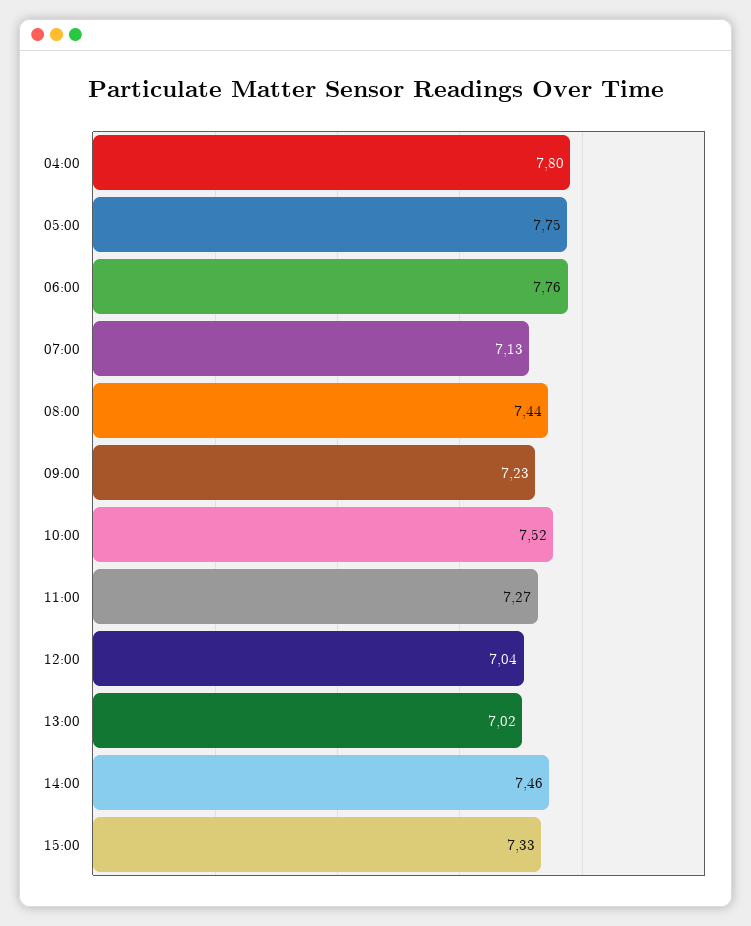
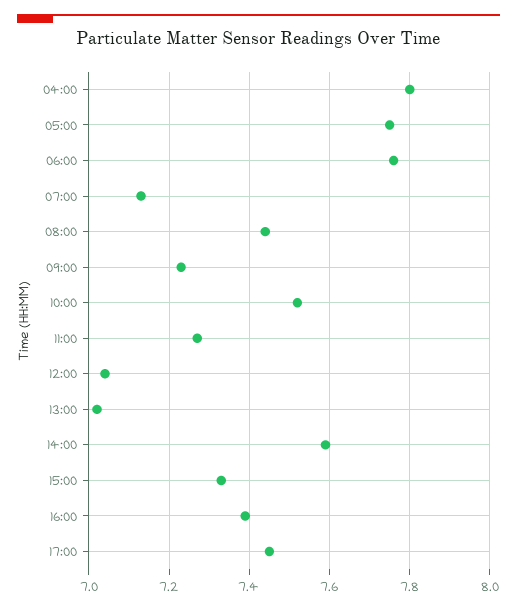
14:00: 7.46 -> 7.6
16:00: none -> 7.4
17:00: none -> 7.45

